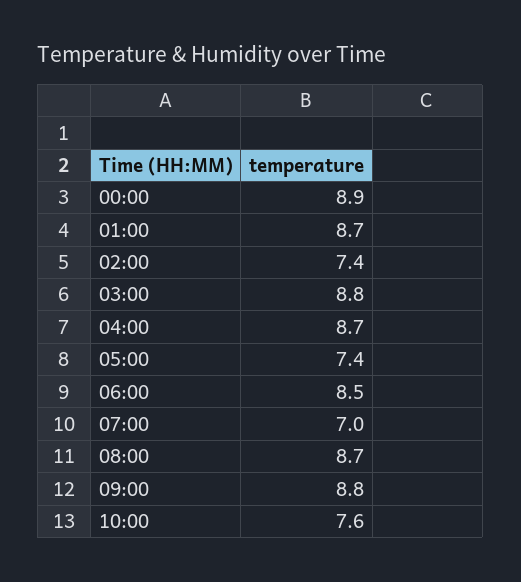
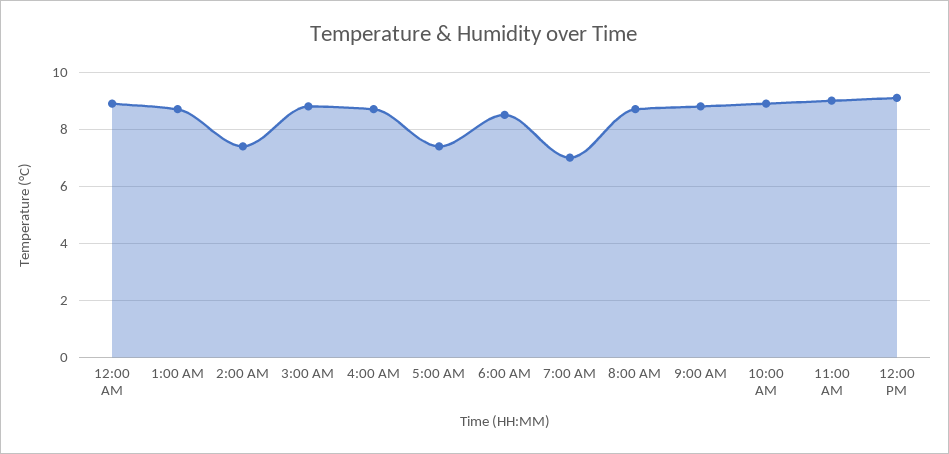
10:00: 7.6 -> 9
11:00 AM: none -> 9
12:00 PM: none -> 9

